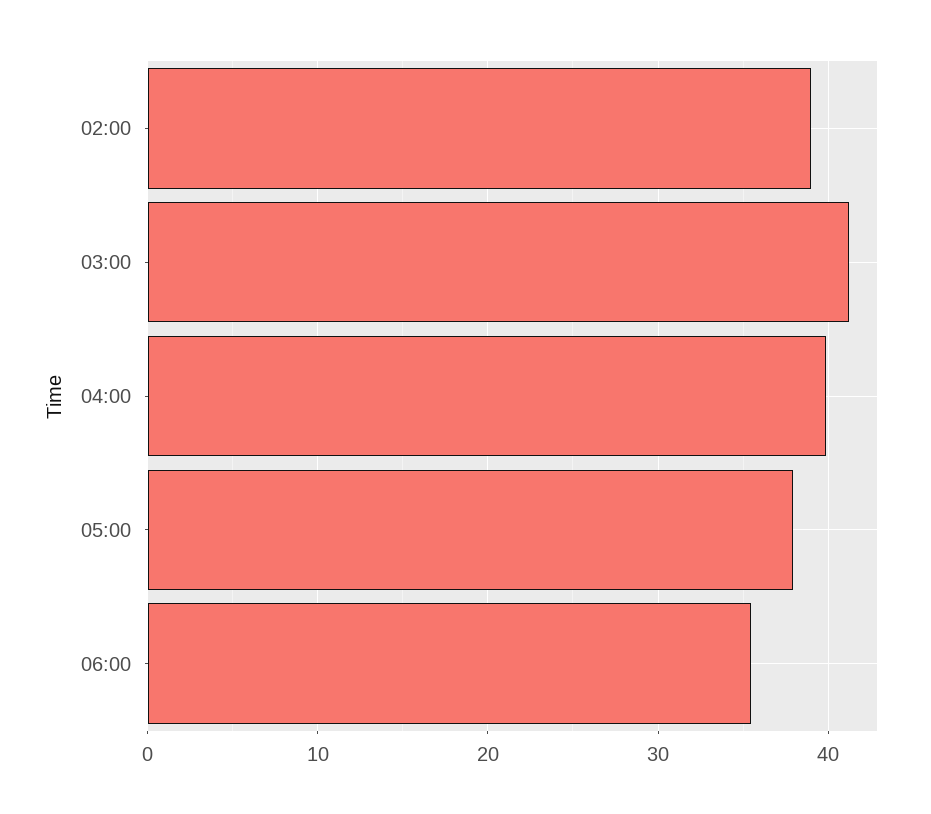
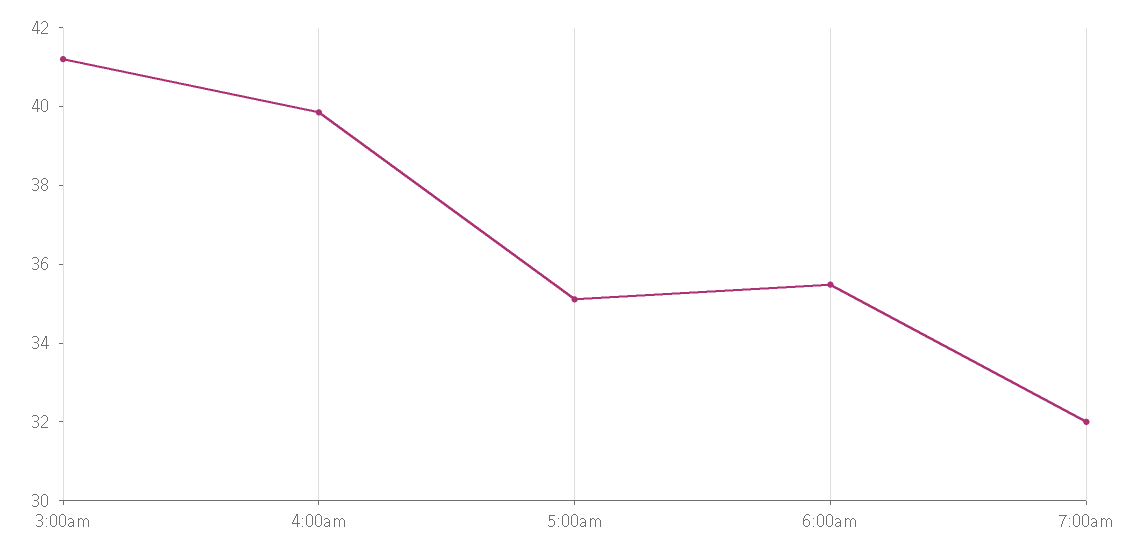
02:00: 39 -> none
05:00: 38 -> 35
7:00am: none -> 32

